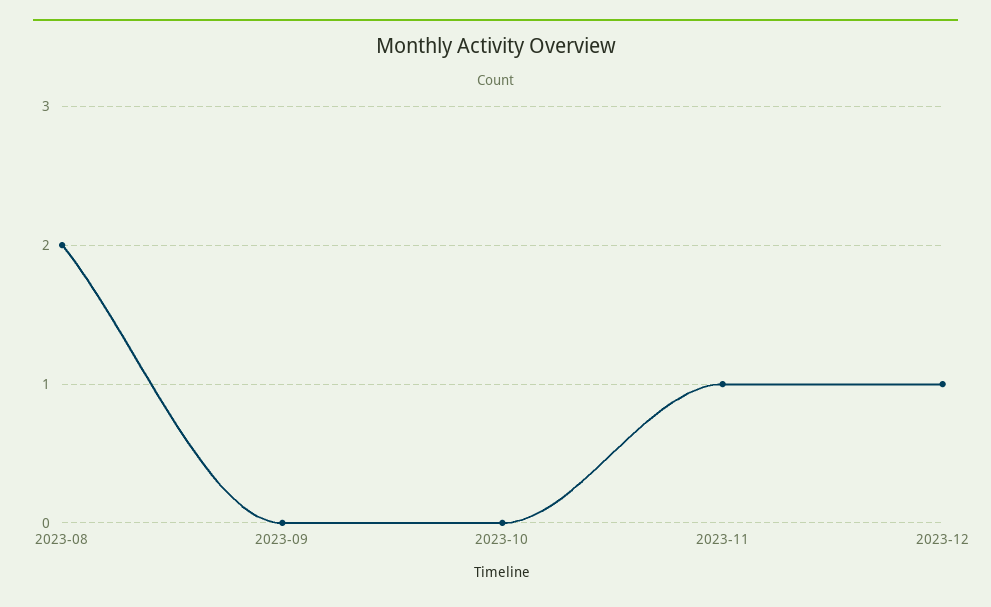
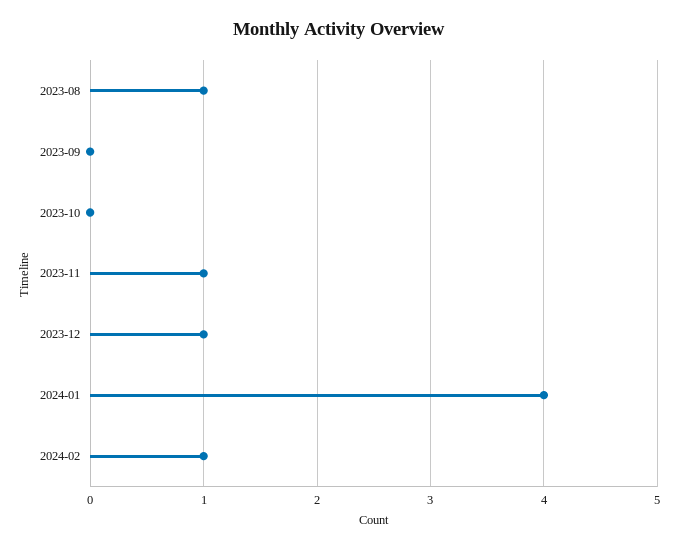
2023-08: 2 -> 1
2024-01: none -> 4
2024-02: none -> 1

